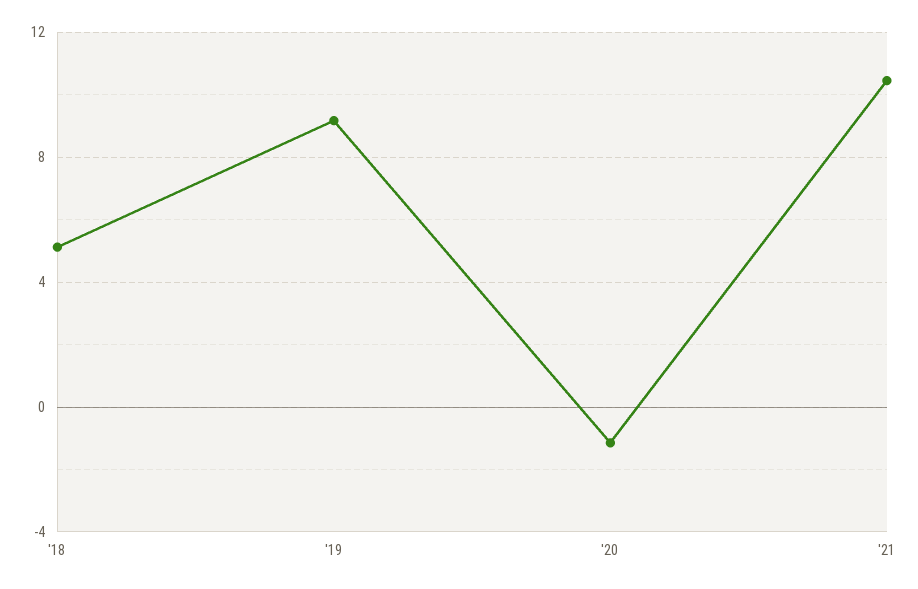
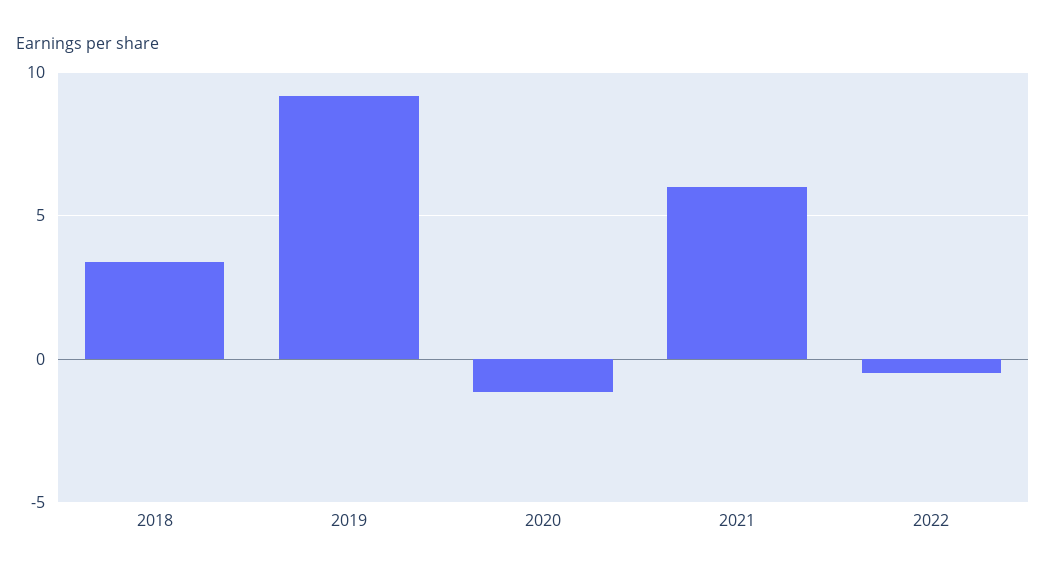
'18: 5 -> 3.5
'21: 10.5 -> 6
2022: none -> -0.5

